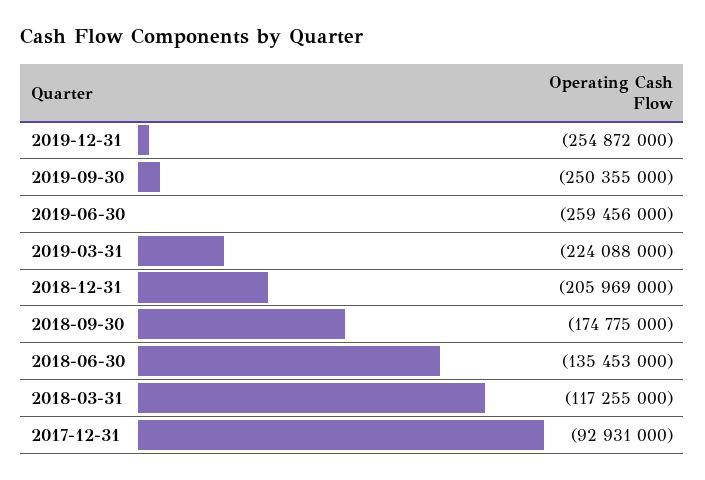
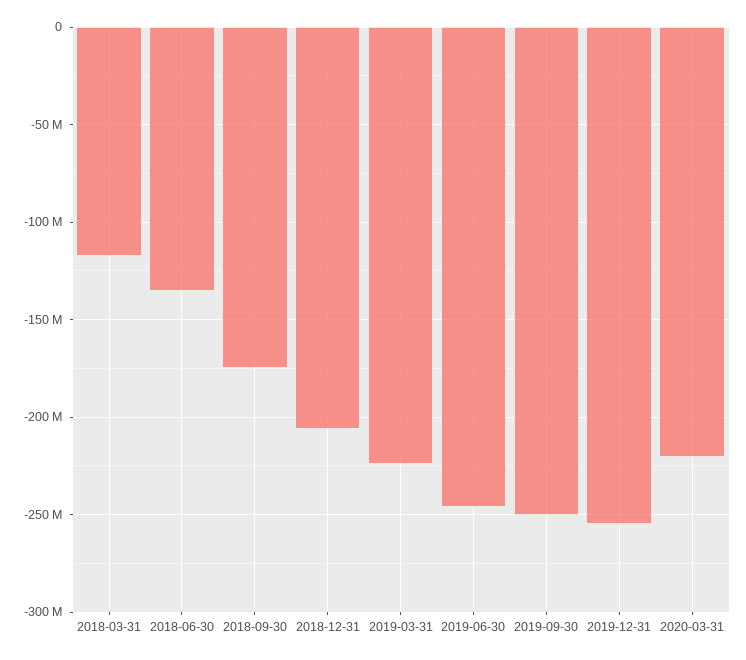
2019-06-30: -259456000 -> -245000000
2017-12-31: -92931000 -> none
2020-03-31: none -> -220000000

